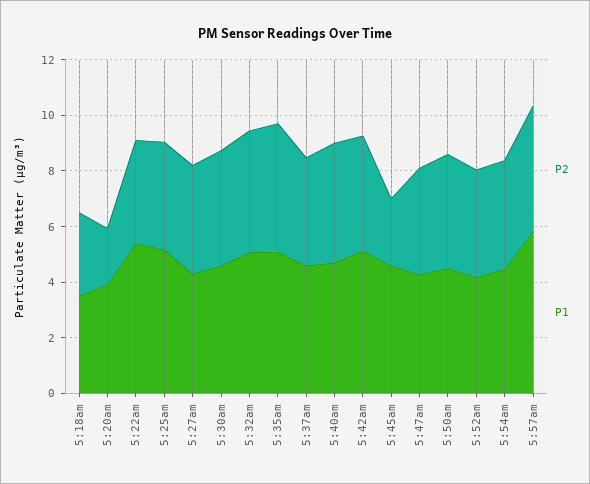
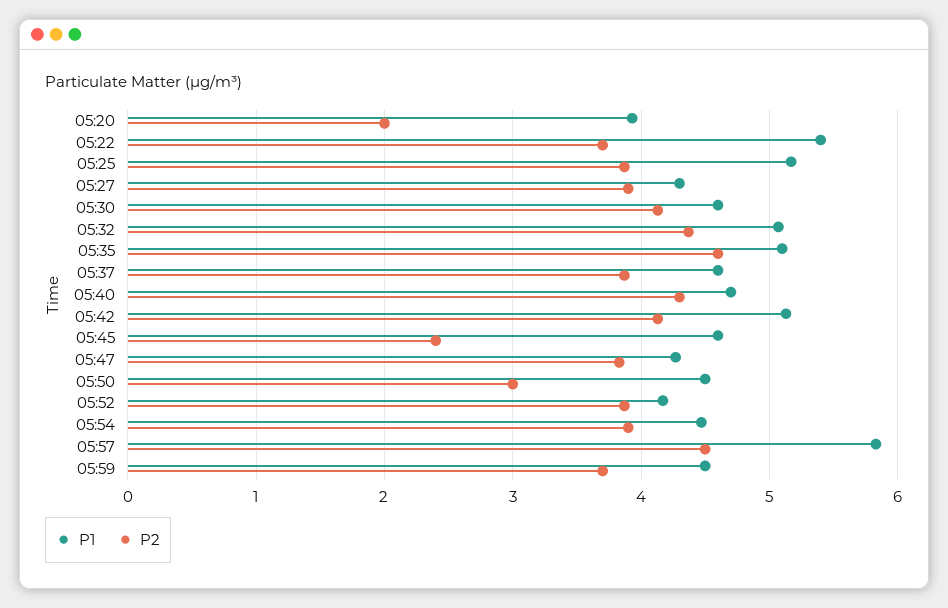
P2, 5:18am: 3 -> none
P1, 5:18am: 3.5 -> none
P2, 5:50am: 4 -> 3
P1, 05:59: none -> 4.5
P2, 05:59: none -> 3.7

